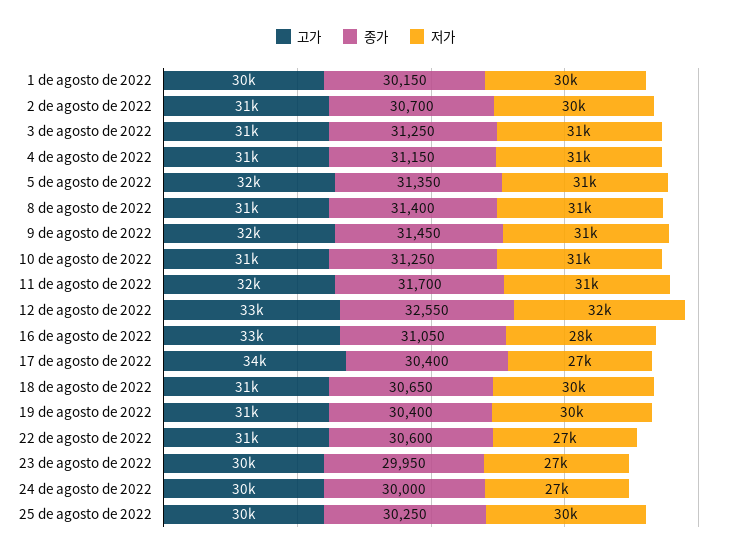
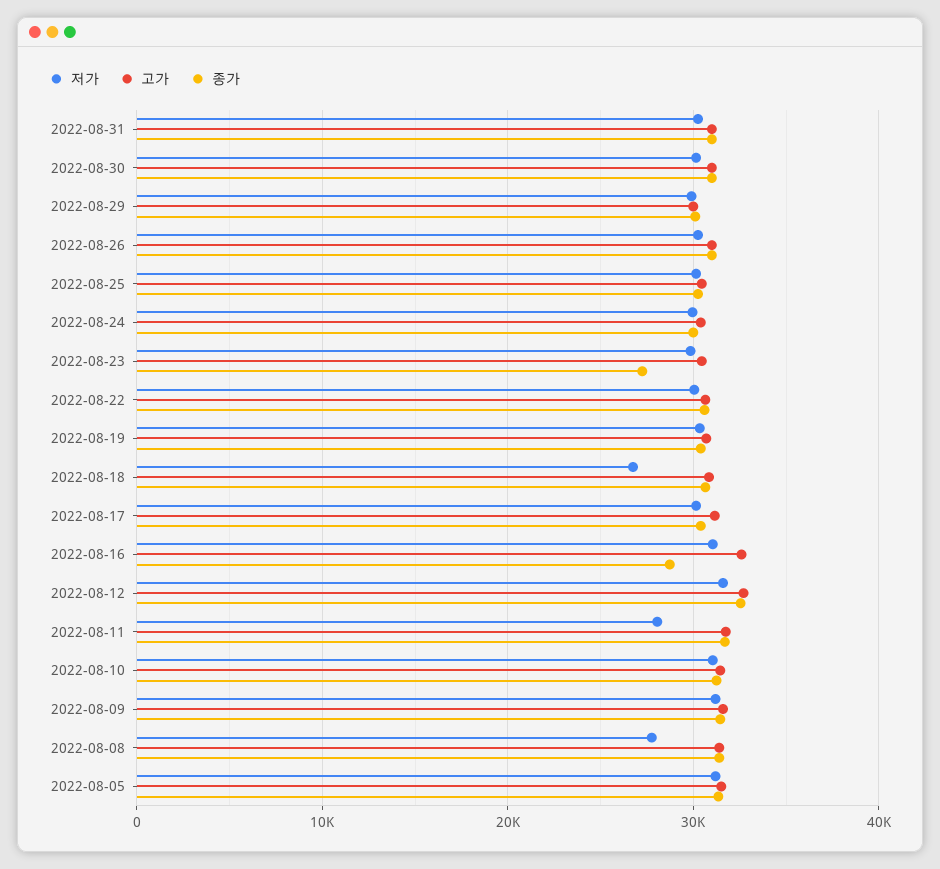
고가, 1 de agosto de 2022: 30000 -> none
종가, 1 de agosto de 2022: 30150 -> none
저가, 1 de agosto de 2022: 30000 -> none
고가, 2 de agosto de 2022: 31000 -> none
종가, 2 de agosto de 2022: 30700 -> none
저가, 2 de agosto de 2022: 30000 -> none
고가, 3 de agosto de 2022: 31000 -> none
종가, 3 de agosto de 2022: 31250 -> none
저가, 3 de agosto de 2022: 31000 -> none
고가, 4 de agosto de 2022: 31000 -> none
종가, 4 de agosto de 2022: 31150 -> none
저가, 4 de agosto de 2022: 31000 -> none
저가, 8 de agosto de 2022: 31000 -> 28000
저가, 11 de agosto de 2022: 31000 -> 28000
종가, 16 de agosto de 2022: 31050 -> 29000
저가, 16 de agosto de 2022: 28000 -> 31000
고가, 17 de agosto de 2022: 34000 -> 31000
저가, 17 de agosto de 2022: 27000 -> 30000
저가, 18 de agosto de 2022: 30000 -> 27000
저가, 22 de agosto de 2022: 27000 -> 30000
종가, 23 de agosto de 2022: 29950 -> 27000
저가, 23 de agosto de 2022: 27000 -> 30000
저가, 24 de agosto de 2022: 27000 -> 30000
저가, 2022-08-31: none -> 30000
고가, 2022-08-31: none -> 31000
종가, 2022-08-31: none -> 31000
저가, 2022-08-30: none -> 30000
고가, 2022-08-30: none -> 31000
종가, 2022-08-30: none -> 31000
저가, 2022-08-29: none -> 30000
고가, 2022-08-29: none -> 30000
종가, 2022-08-29: none -> 30000
저가, 2022-08-26: none -> 30000
고가, 2022-08-26: none -> 31000
종가, 2022-08-26: none -> 31000

